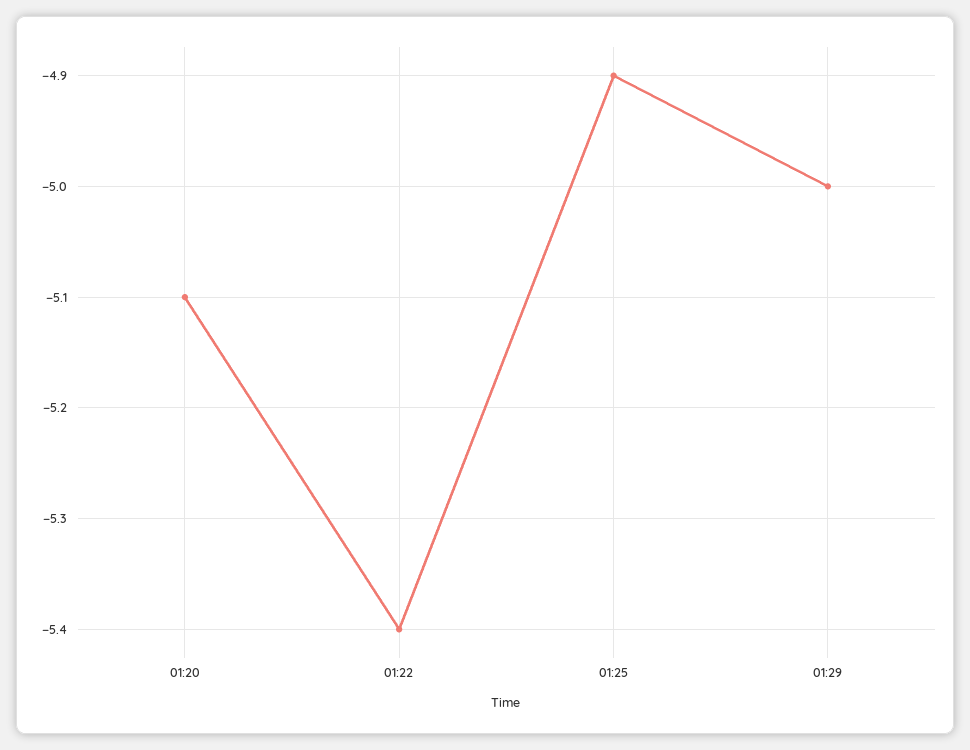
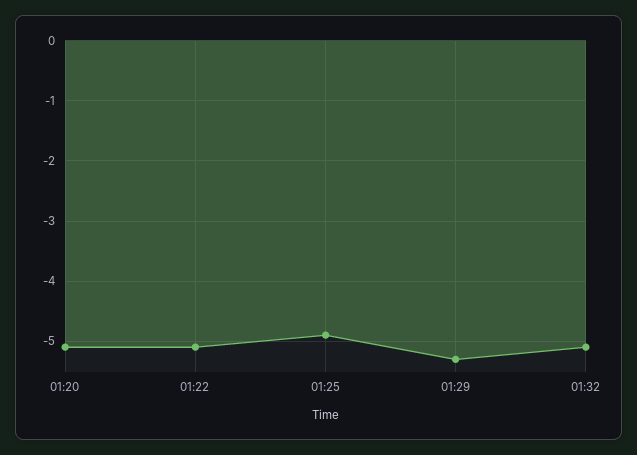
01:22: -5.4 -> -5.1
01:29: -5 -> -5.3
01:32: none -> -5.1

